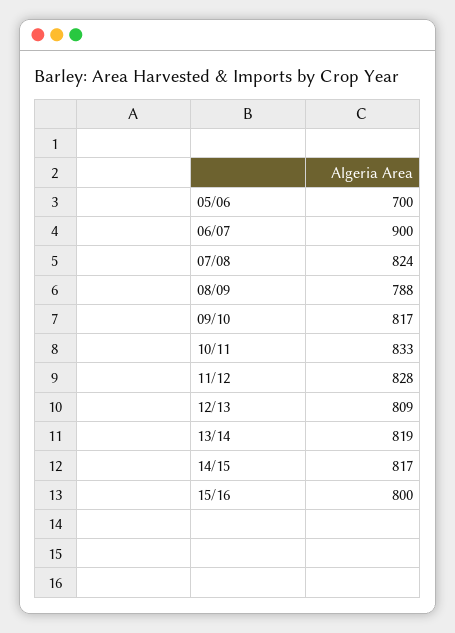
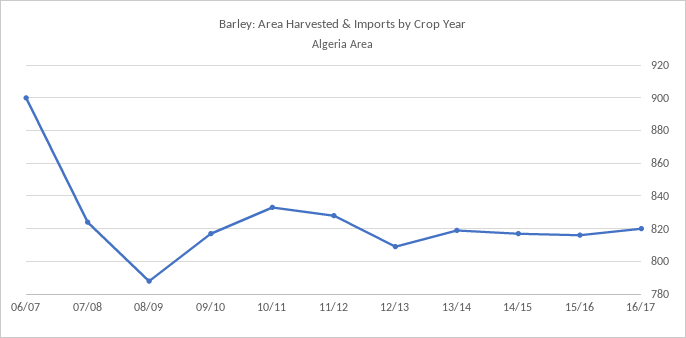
05/06: 700 -> none
15/16: 800 -> 815
16/17: none -> 820

